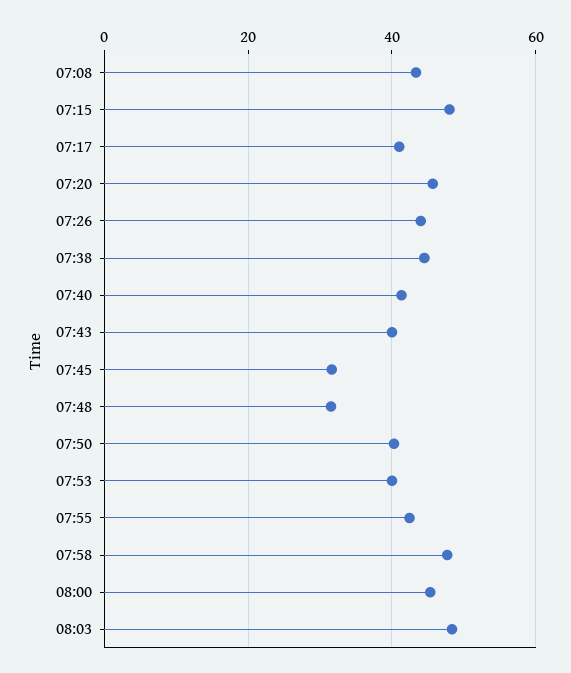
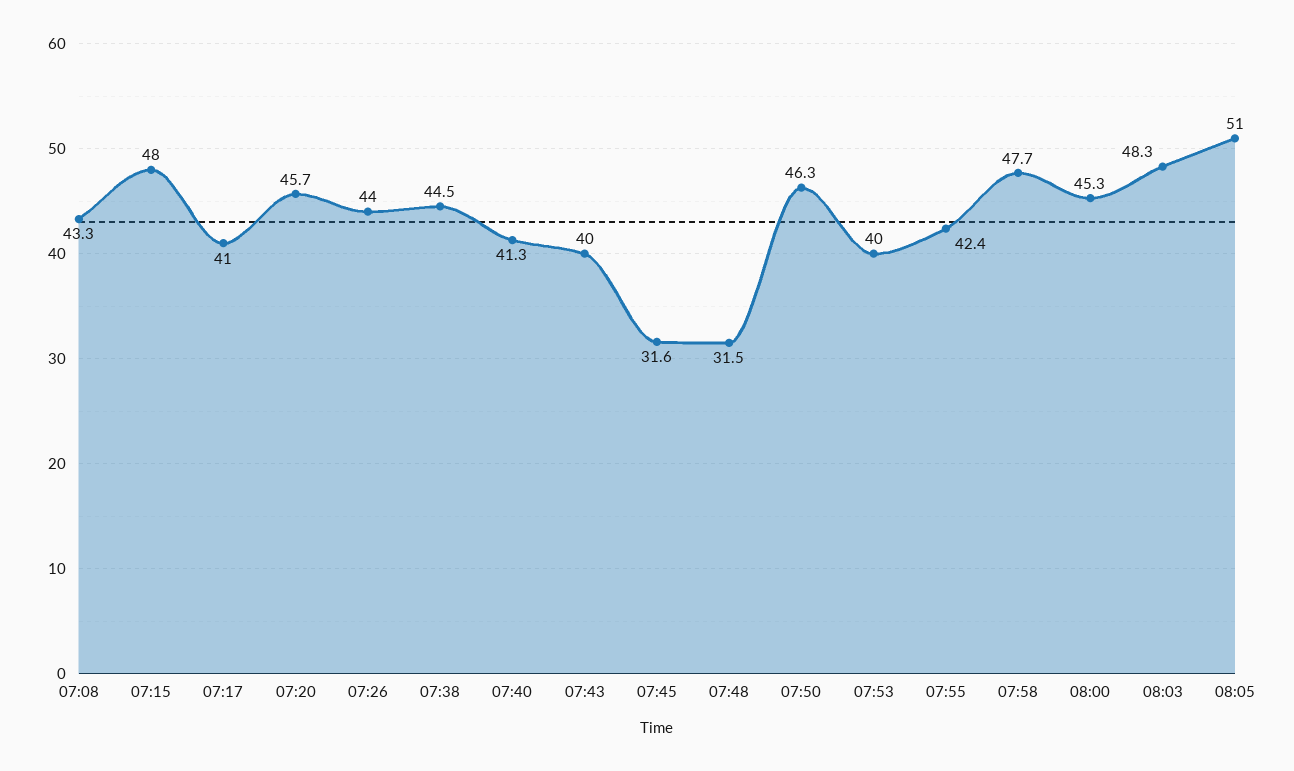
07:50: 40 -> 46.3
08:05: none -> 51

